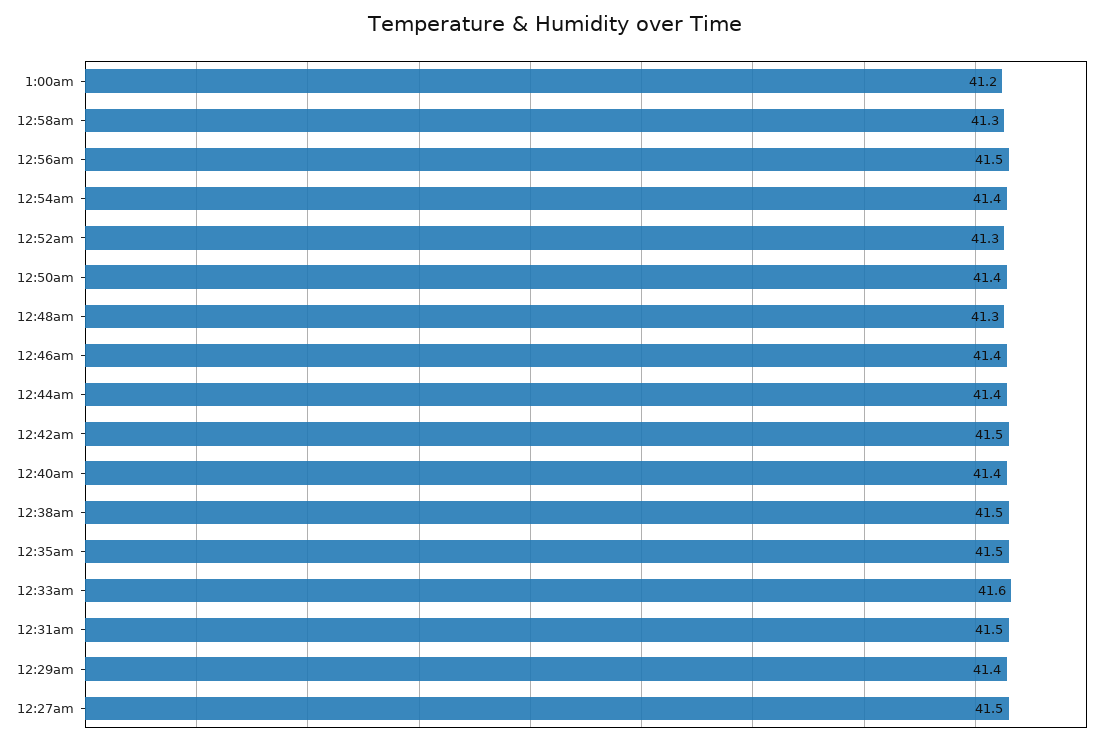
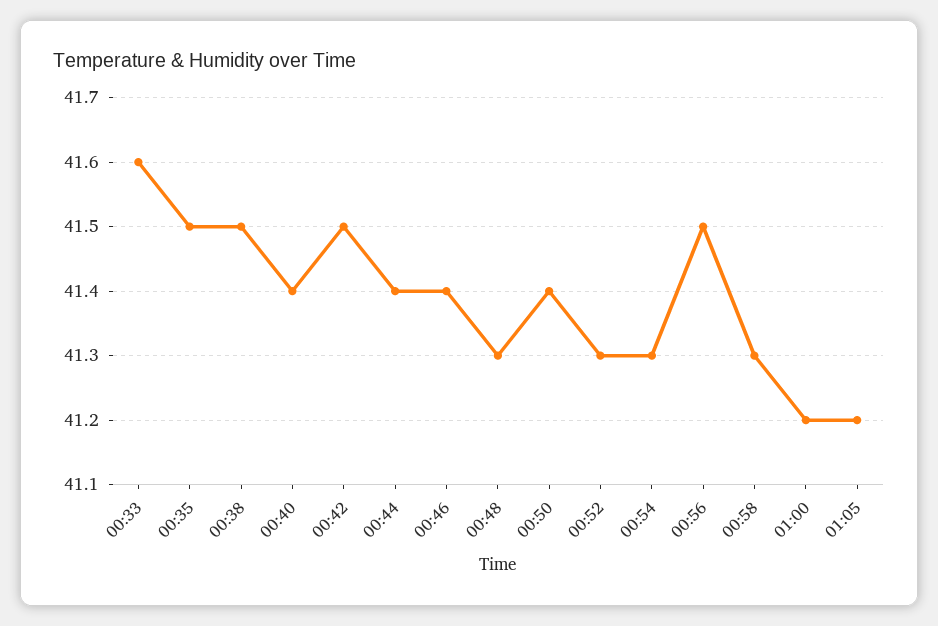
12:54am: 41.4 -> 41.3
12:31am: 41.5 -> none
12:29am: 41.4 -> none
12:27am: 41.5 -> none
01:05: none -> 41.2

